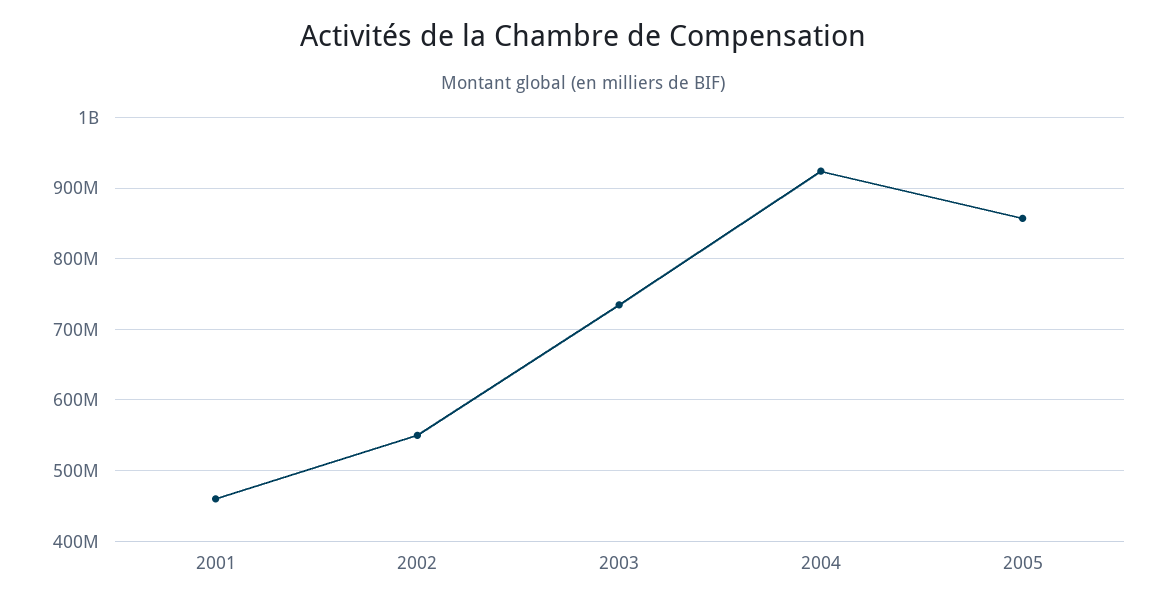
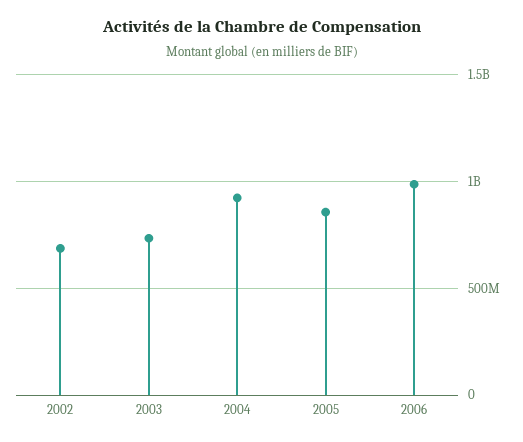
2001: 460000000 -> none
2002: 550000000 -> 700000000
2006: none -> 1000000000

